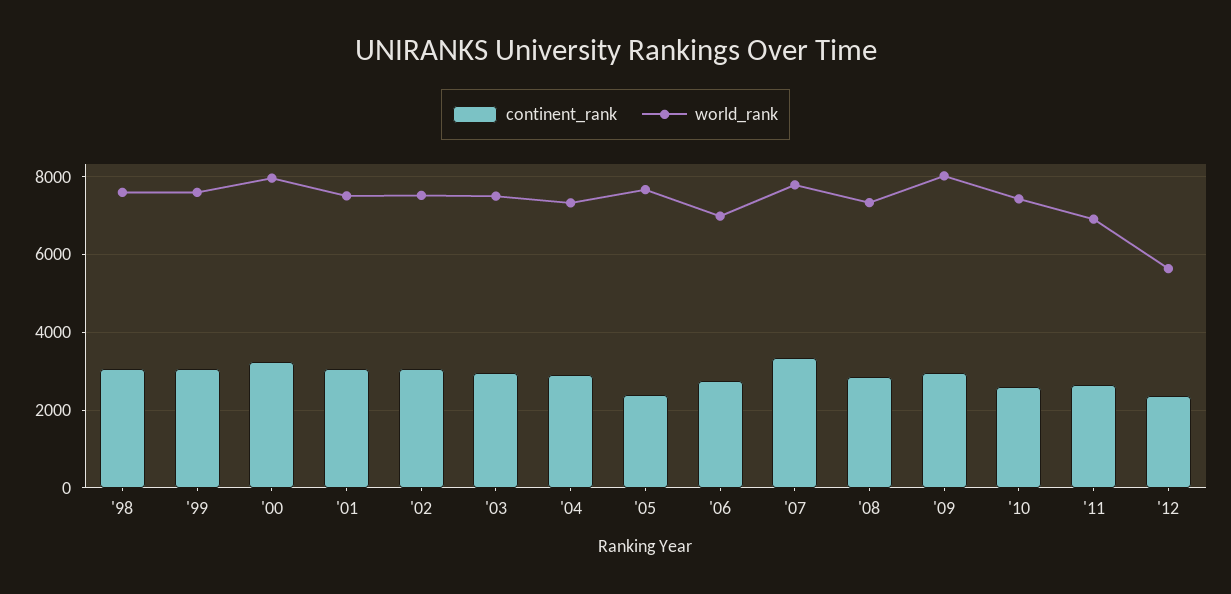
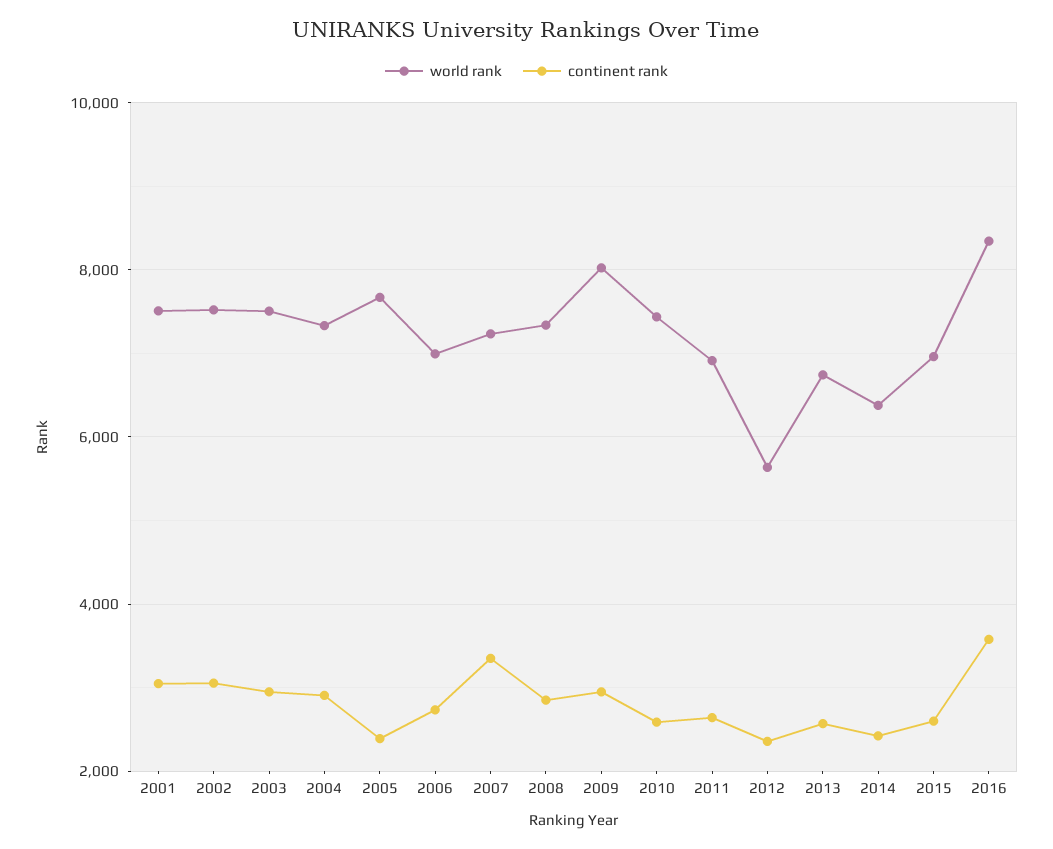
continent_rank, '98: 3000 -> none
world_rank, '98: 7600 -> none
continent_rank, '99: 3000 -> none
world_rank, '99: 7600 -> none
continent_rank, '00: 3200 -> none
world_rank, '00: 8000 -> none
world_rank, '07: 7800 -> 7200
world_rank, 2013: none -> 6800
continent_rank, 2013: none -> 2600
world_rank, 2014: none -> 6400
continent_rank, 2014: none -> 2400
world_rank, 2015: none -> 7000
continent_rank, 2015: none -> 2600
world_rank, 2016: none -> 8400
continent_rank, 2016: none -> 3600

